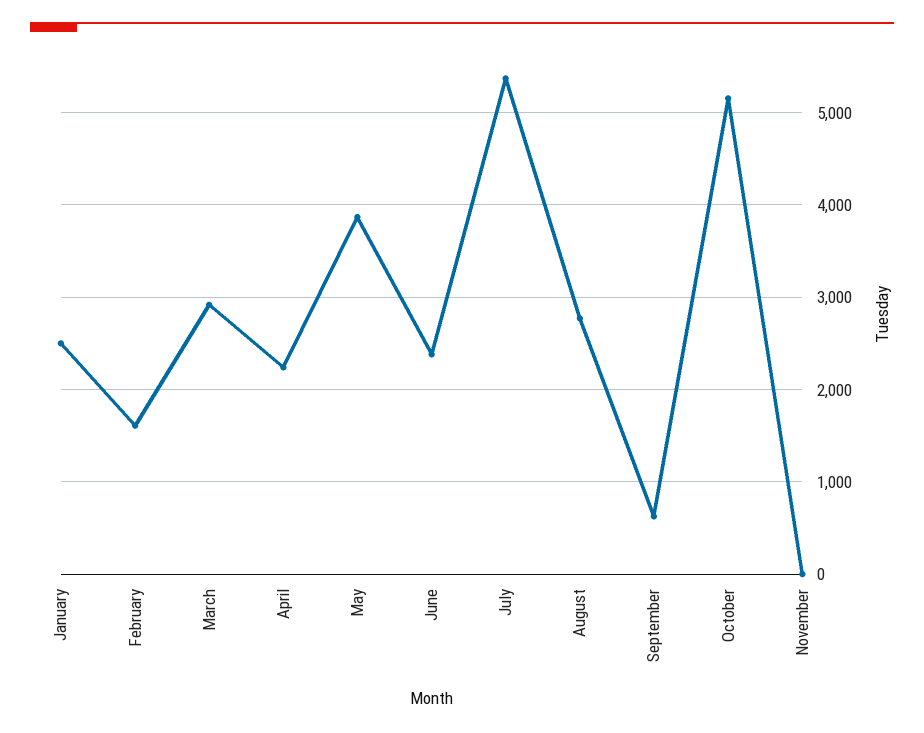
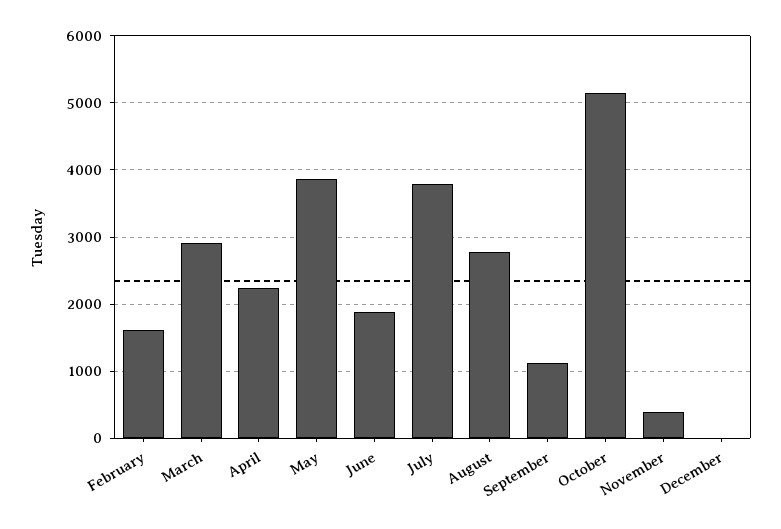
January: 2500 -> none
June: 2400 -> 1900
July: 5400 -> 3800
September: 600 -> 1100
November: 0 -> 400
December: none -> 0

